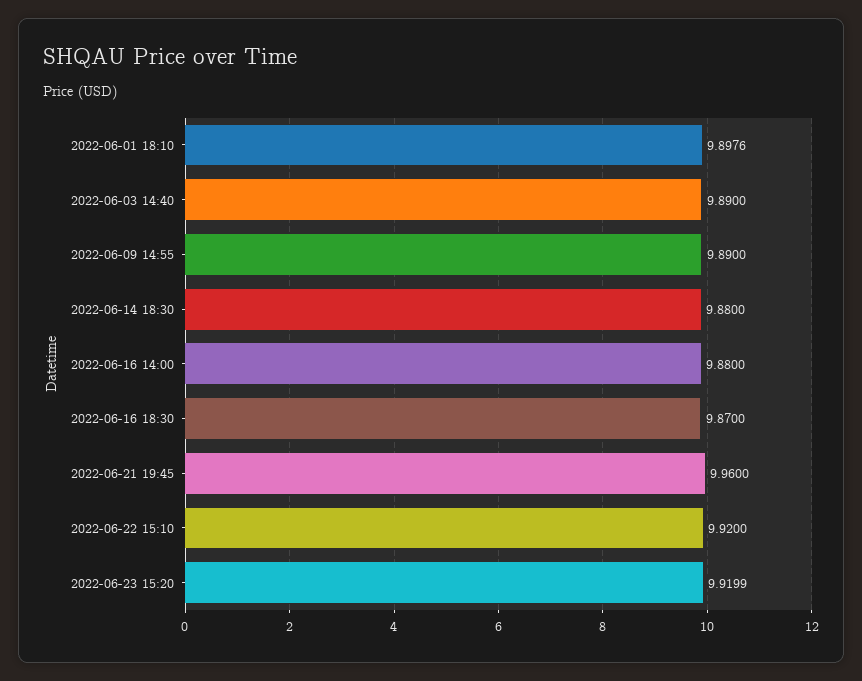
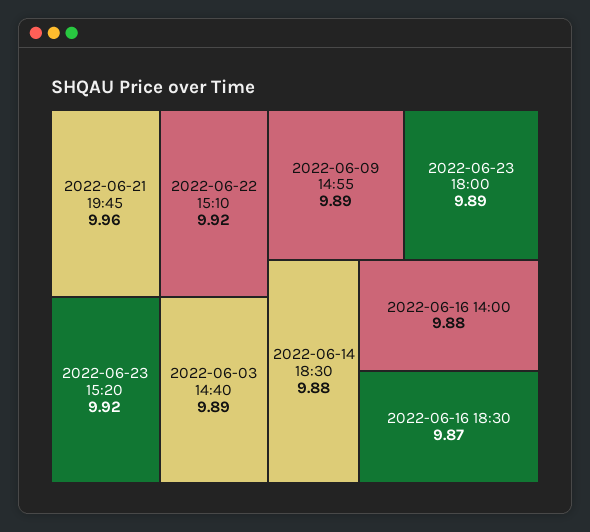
2022-06-01 18:10: 9.8976 -> none
2022-06-23 18:00: none -> 9.89

